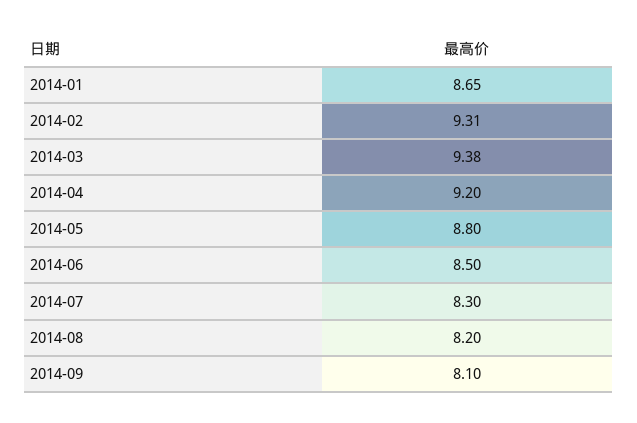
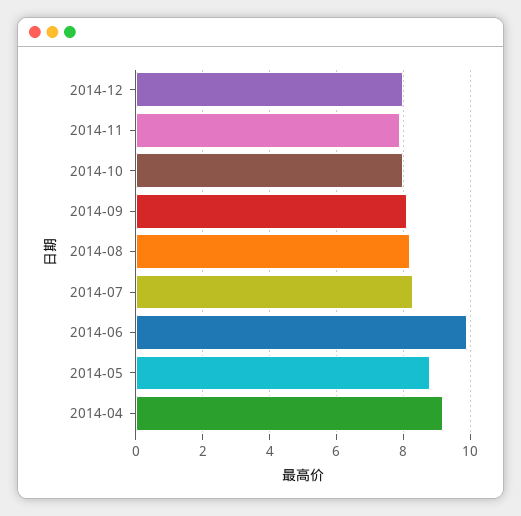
2014-01: 8.65 -> none
2014-02: 9.31 -> none
2014-03: 9.38 -> none
2014-06: 8.5 -> 10
2014-12: none -> 8
2014-11: none -> 8
2014-10: none -> 8

